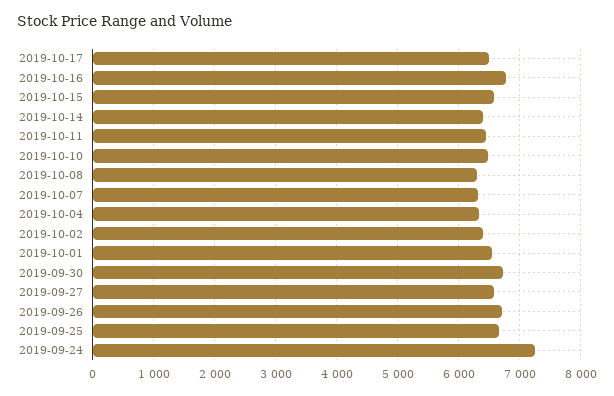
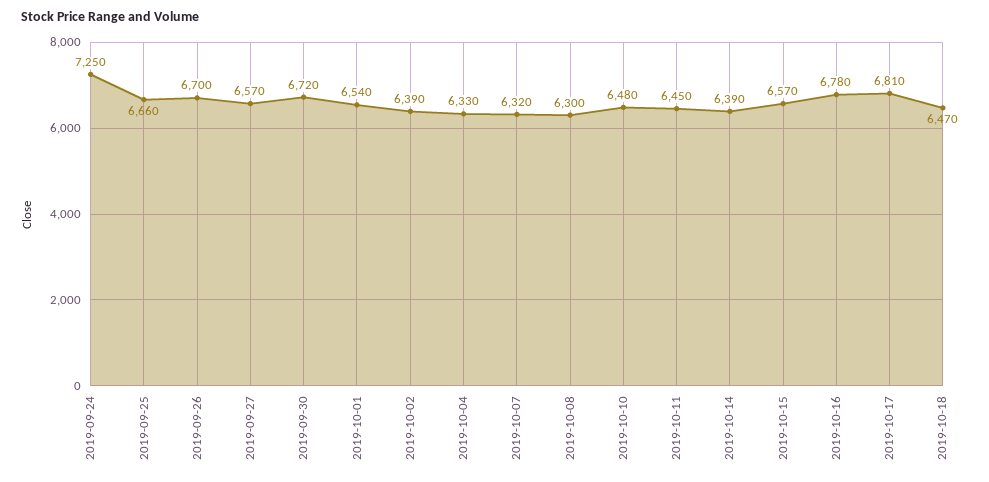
2019-10-17: 6500 -> 6810
2019-10-18: none -> 6470

